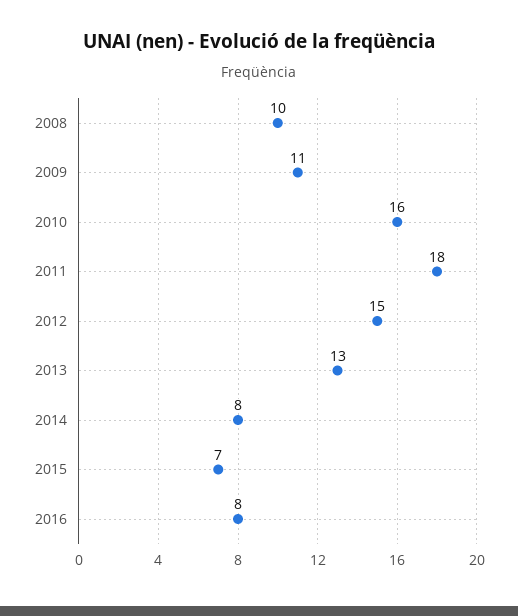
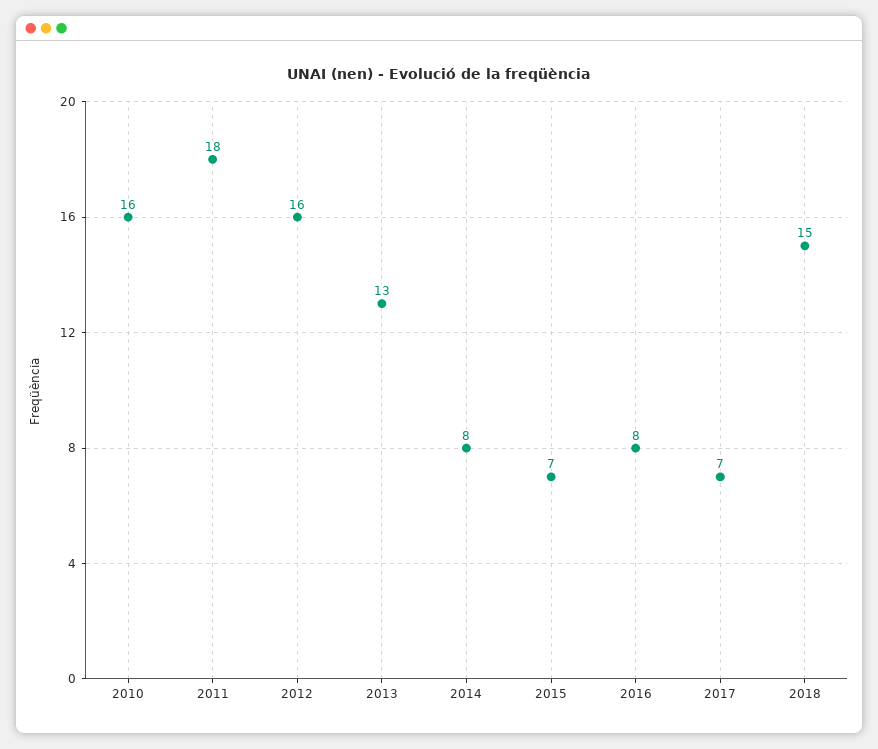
2008: 10 -> none
2009: 11 -> none
2012: 15 -> 16
2017: none -> 7
2018: none -> 15

